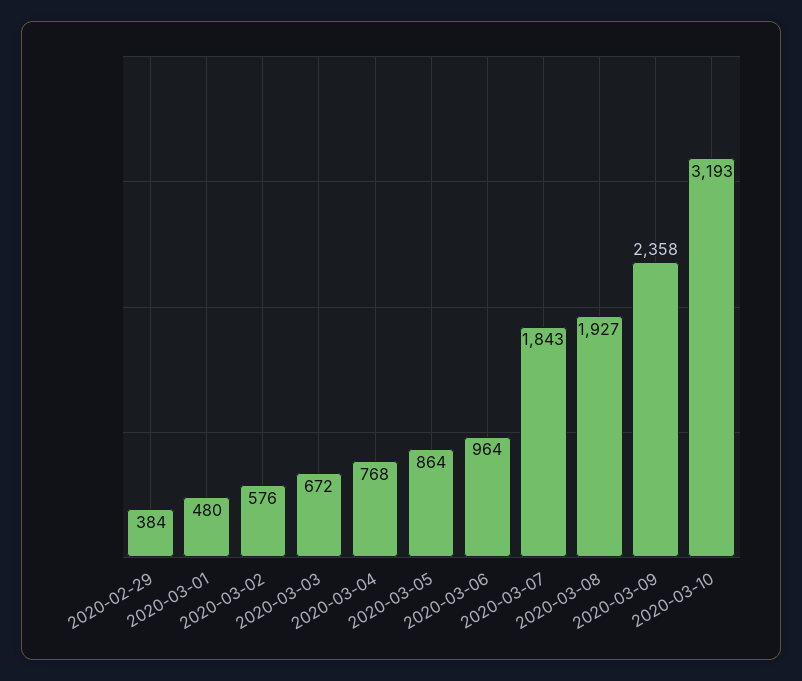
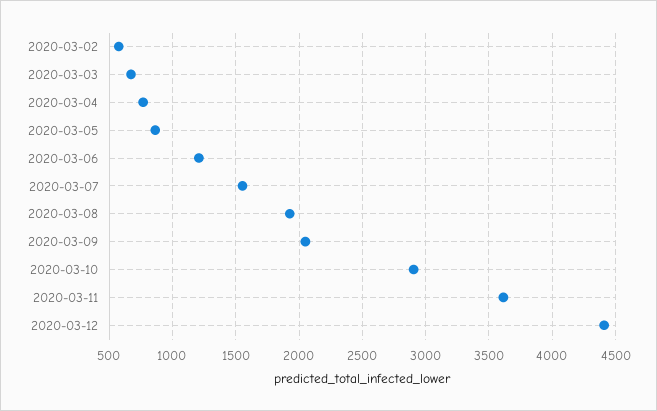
2020-02-29: 384 -> none
2020-03-01: 480 -> none
2020-03-06: 964 -> 1200
2020-03-07: 1843 -> 1550
2020-03-09: 2358 -> 2050
2020-03-10: 3193 -> 2900
2020-03-11: none -> 3600
2020-03-12: none -> 4400

